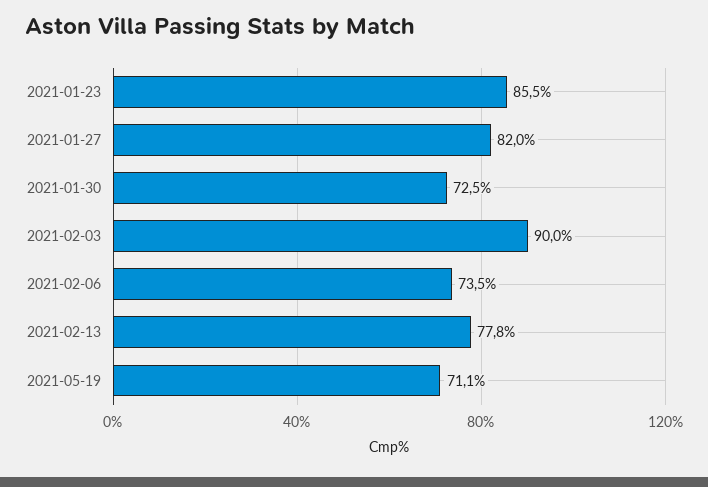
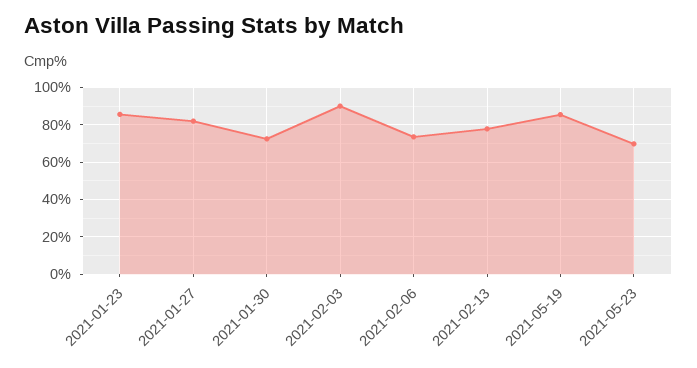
2021-05-19: 71.1 -> 85
2021-05-23: none -> 70

